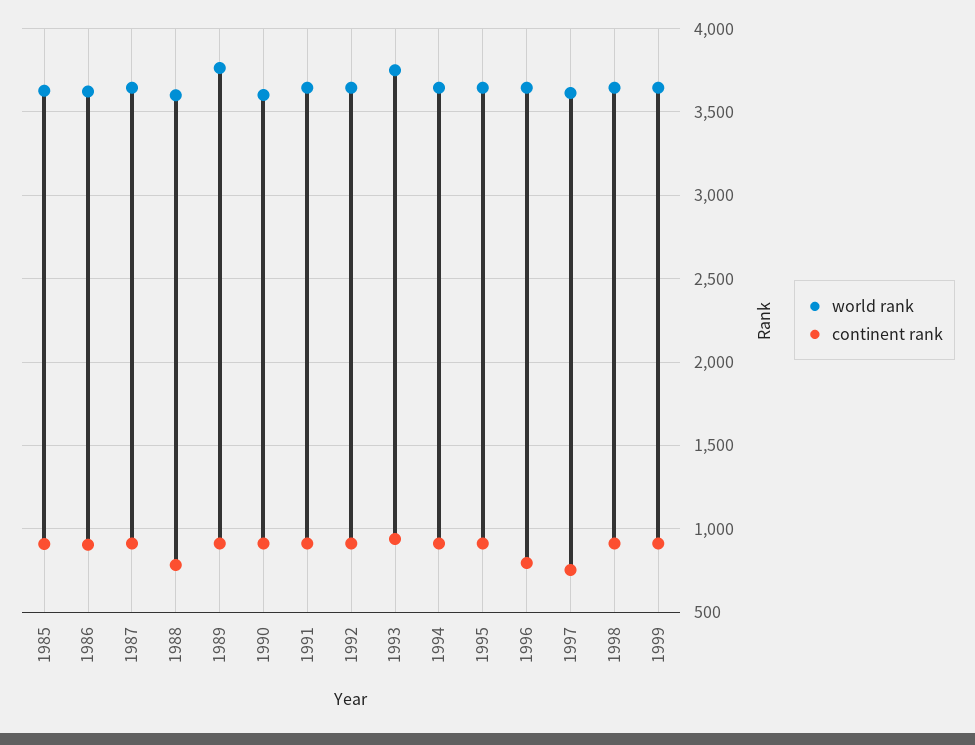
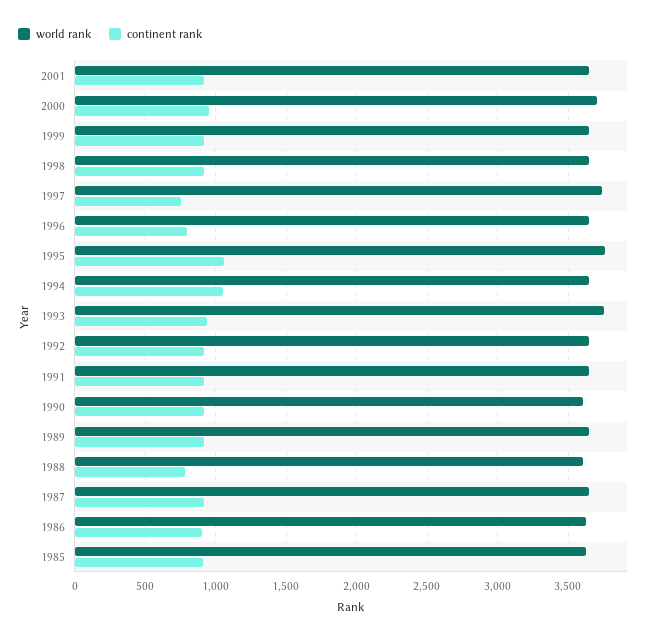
world rank, 1989: 3750 -> 3650
continent rank, 1994: 900 -> 1050
world rank, 1995: 3650 -> 3750
continent rank, 1995: 900 -> 1050
world rank, 1997: 3600 -> 3750
world rank, 2001: none -> 3650
continent rank, 2001: none -> 900
world rank, 2000: none -> 3700
continent rank, 2000: none -> 950

